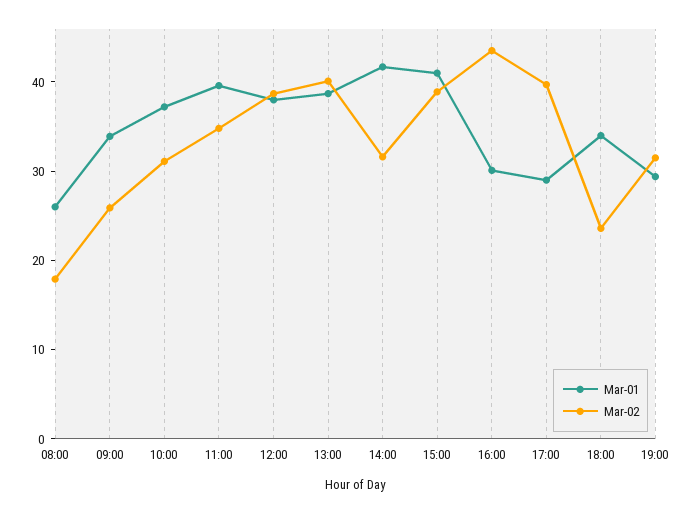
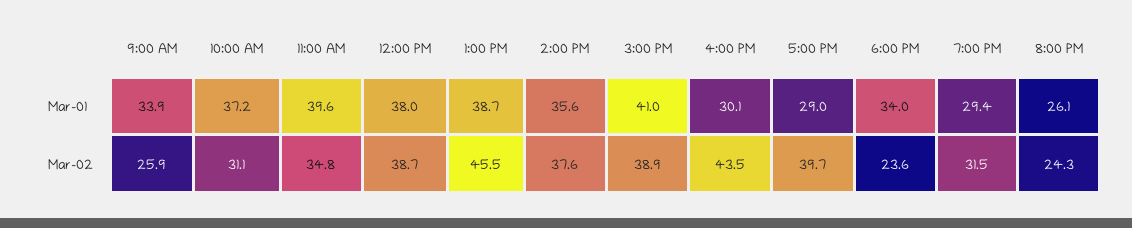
Mar-01, 08:00: 26 -> none
Mar-02, 08:00: 18 -> none
Mar-02, 13:00: 40 -> 45.5
Mar-01, 14:00: 42 -> 35.6
Mar-02, 14:00: 32 -> 37.6
Mar-01, 8:00 PM: none -> 26.1
Mar-02, 8:00 PM: none -> 24.3

